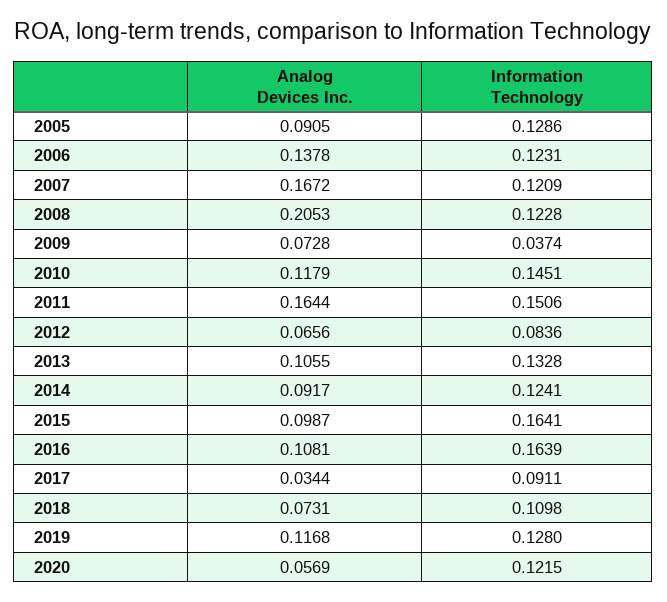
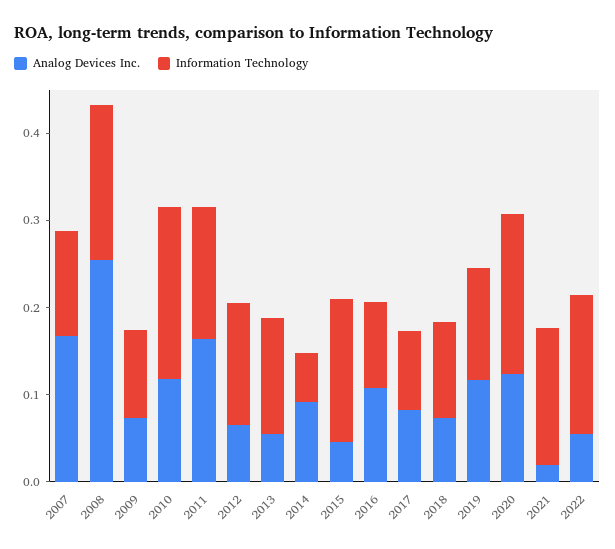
Analog Devices Inc., 2005: 0.0905 -> none
Information Technology, 2005: 0.1286 -> none
Analog Devices Inc., 2006: 0.1378 -> none
Information Technology, 2006: 0.1231 -> none
Analog Devices Inc., 2008: 0.2053 -> 0.26
Information Technology, 2008: 0.1228 -> 0.18
Information Technology, 2009: 0.0374 -> 0.1
Information Technology, 2010: 0.1451 -> 0.2
Information Technology, 2012: 0.0836 -> 0.14
Analog Devices Inc., 2013: 0.1055 -> 0.06
Information Technology, 2014: 0.1241 -> 0.06
Analog Devices Inc., 2015: 0.0987 -> 0.04
Information Technology, 2016: 0.1639 -> 0.1
Analog Devices Inc., 2017: 0.0344 -> 0.08
Analog Devices Inc., 2020: 0.0569 -> 0.12
Information Technology, 2020: 0.1215 -> 0.18
Analog Devices Inc., 2021: none -> 0.02
Information Technology, 2021: none -> 0.16
Analog Devices Inc., 2022: none -> 0.06
Information Technology, 2022: none -> 0.16

